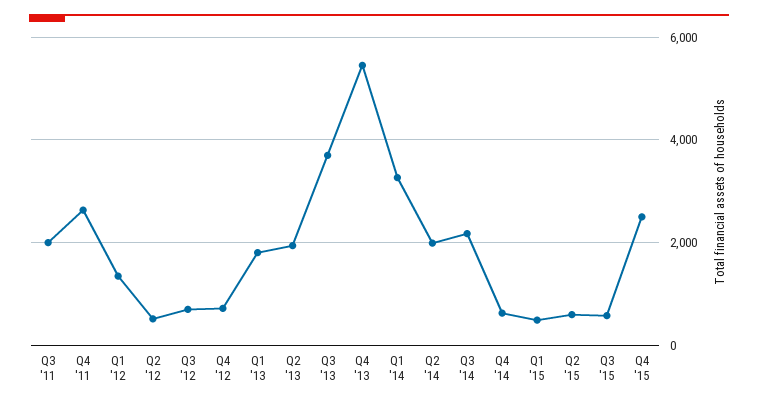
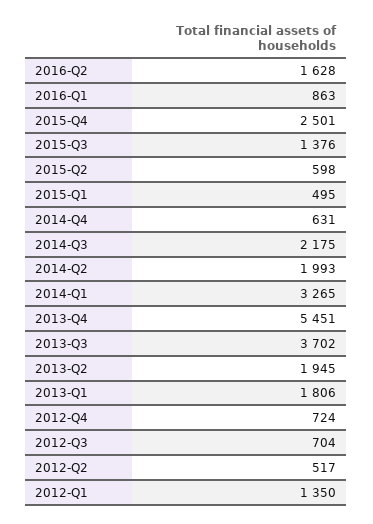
Q3 '11: 2000 -> none
Q4 '11: 2600 -> none
Q3 '15: 600 -> 1376
2016-Q2: none -> 1628
2016-Q1: none -> 863

